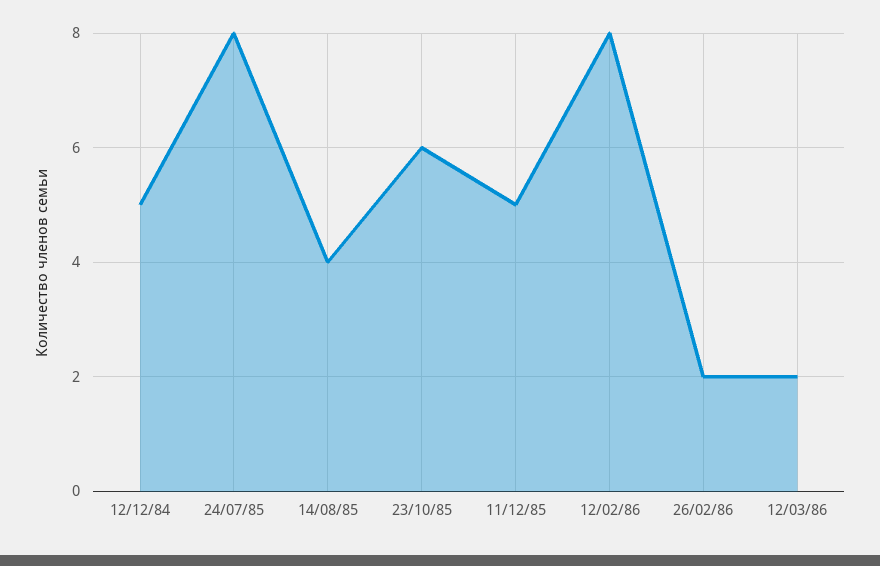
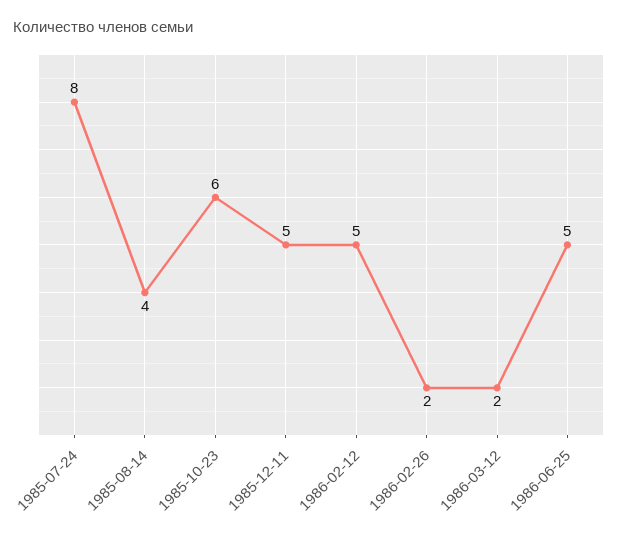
12/12/84: 5 -> none
12/02/86: 8 -> 5
1986-06-25: none -> 5

